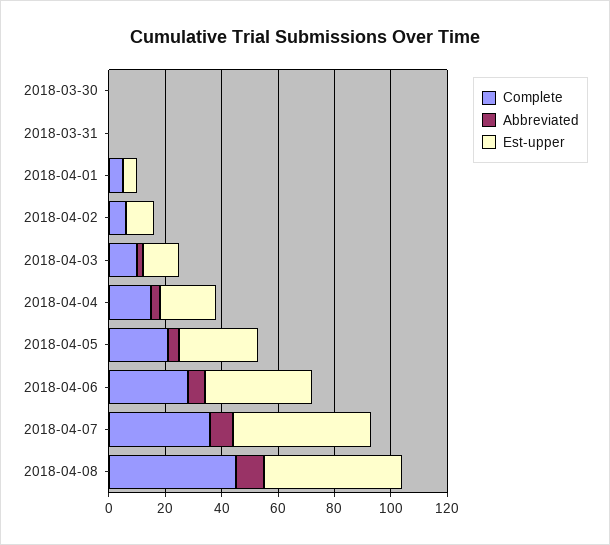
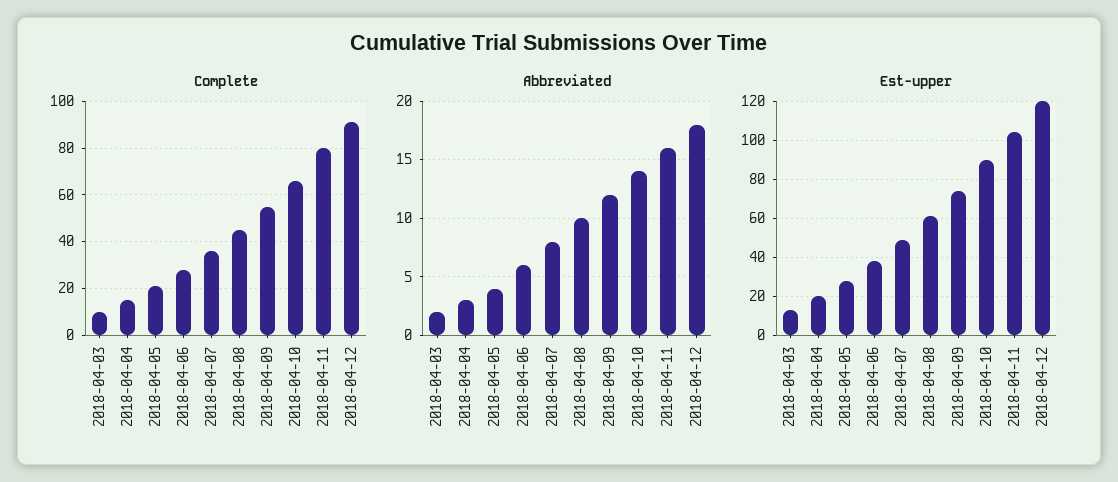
Complete, 2018-03-30: 0 -> none
Abbreviated, 2018-03-30: 0 -> none
Est-upper, 2018-03-30: 0 -> none
Complete, 2018-03-31: 0 -> none
Abbreviated, 2018-03-31: 0 -> none
Est-upper, 2018-03-31: 0 -> none
Complete, 2018-04-01: 5 -> none
Abbreviated, 2018-04-01: 0 -> none
Est-upper, 2018-04-01: 5 -> none
Complete, 2018-04-02: 5 -> none
Abbreviated, 2018-04-02: 0 -> none
Est-upper, 2018-04-02: 10 -> none
Est-upper, 2018-04-08: 50 -> 60
Complete, 2018-04-09: none -> 55
Complete, 2018-04-10: none -> 65
Complete, 2018-04-11: none -> 80
Complete, 2018-04-12: none -> 90
Abbreviated, 2018-04-09: none -> 12
Abbreviated, 2018-04-10: none -> 14
Abbreviated, 2018-04-11: none -> 16
Abbreviated, 2018-04-12: none -> 18
Est-upper, 2018-04-09: none -> 75
Est-upper, 2018-04-10: none -> 90
Est-upper, 2018-04-11: none -> 105
Est-upper, 2018-04-12: none -> 120

